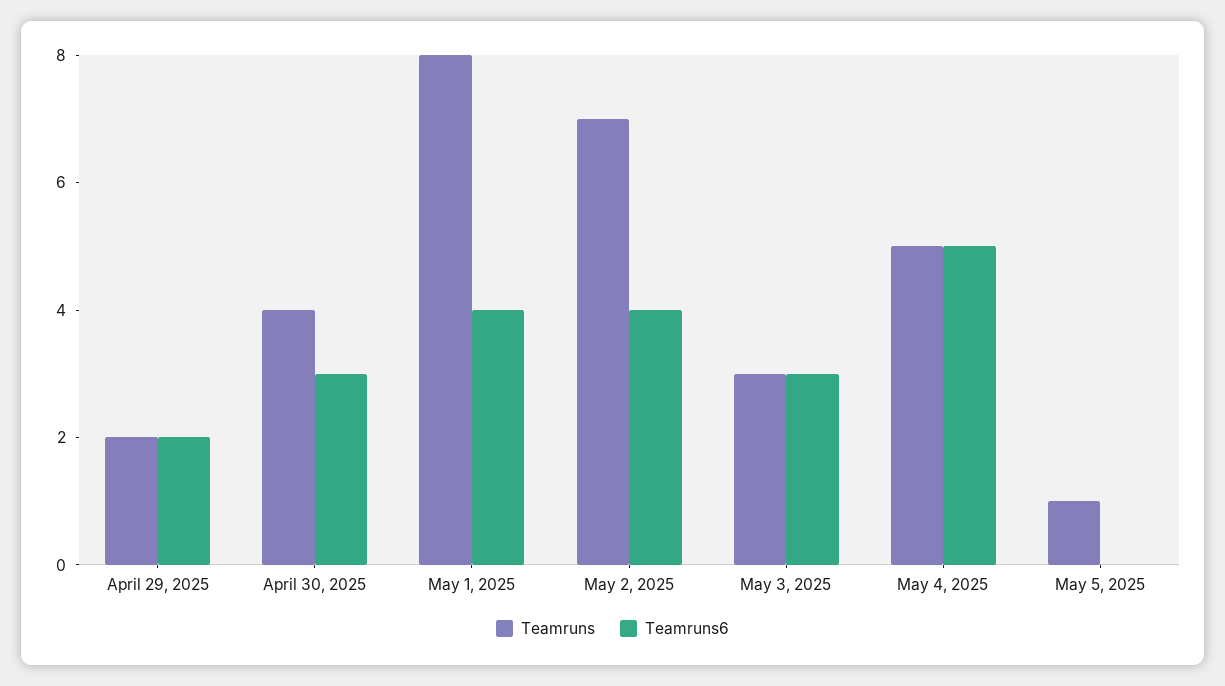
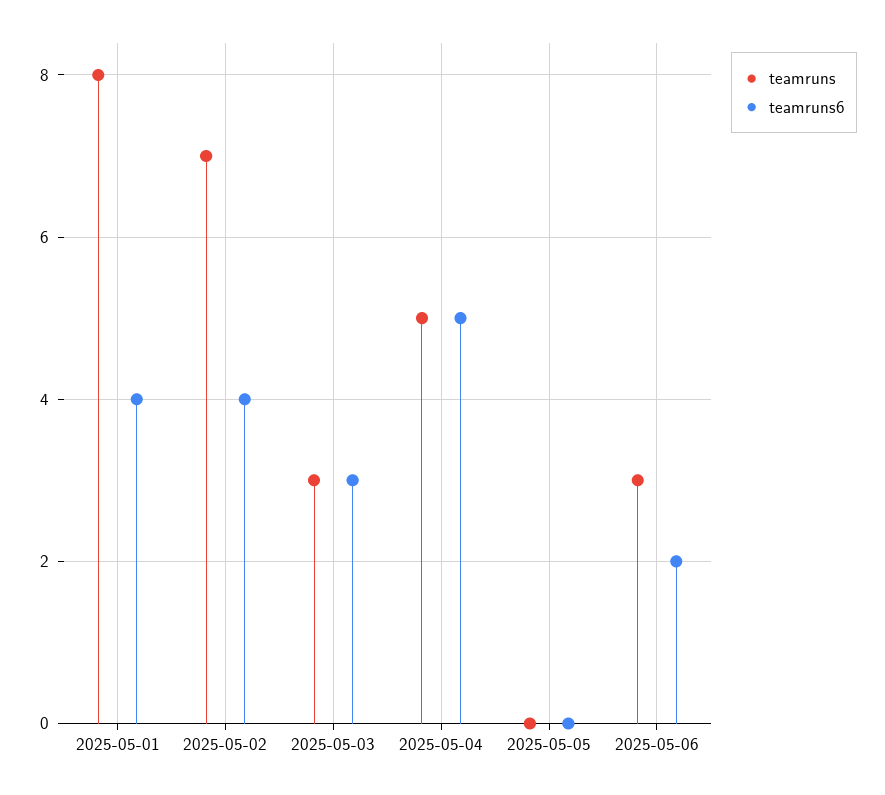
Teamruns, April 29, 2025: 2 -> none
Teamruns6, April 29, 2025: 2 -> none
Teamruns, April 30, 2025: 4 -> none
Teamruns6, April 30, 2025: 3 -> none
Teamruns, May 5, 2025: 1 -> 0
Teamruns, 2025-05-06: none -> 3
Teamruns6, 2025-05-06: none -> 2

